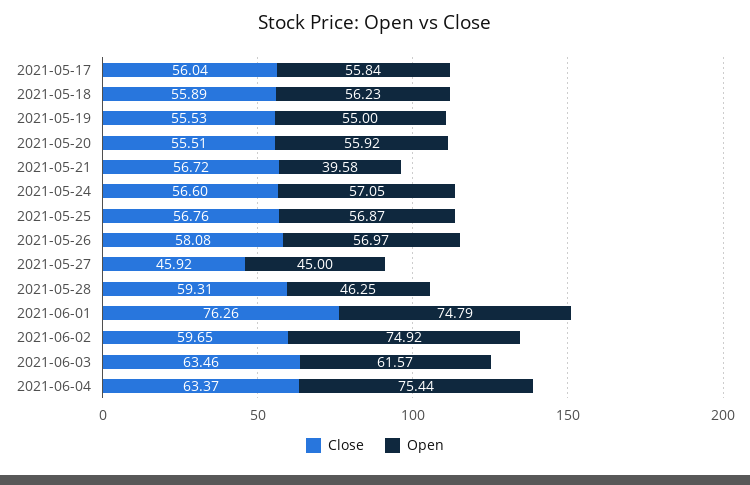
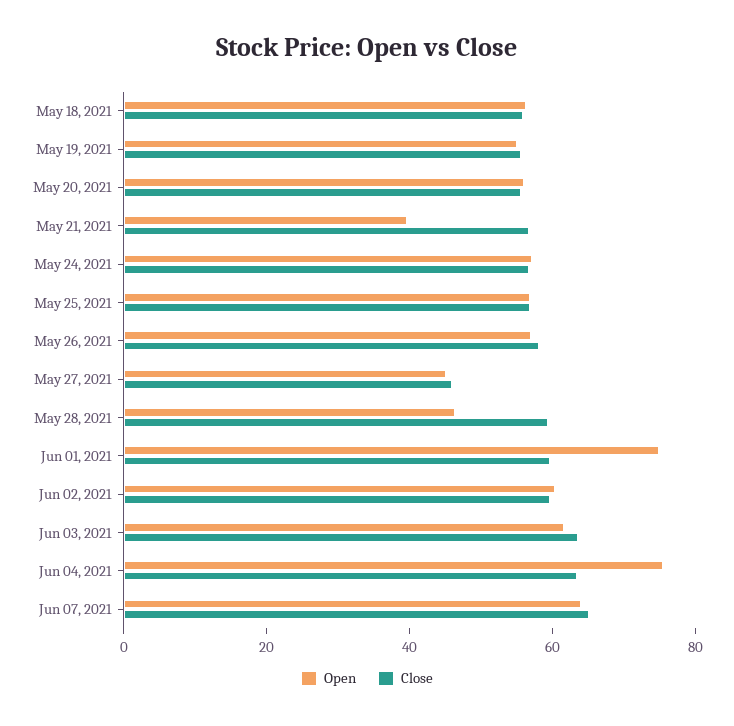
Close, 2021-05-17: 56.04 -> none
Open, 2021-05-17: 55.84 -> none
Close, 2021-06-01: 76.26 -> 60
Open, 2021-06-02: 74.92 -> 60
Open, Jun 07, 2021: none -> 65
Close, Jun 07, 2021: none -> 65

